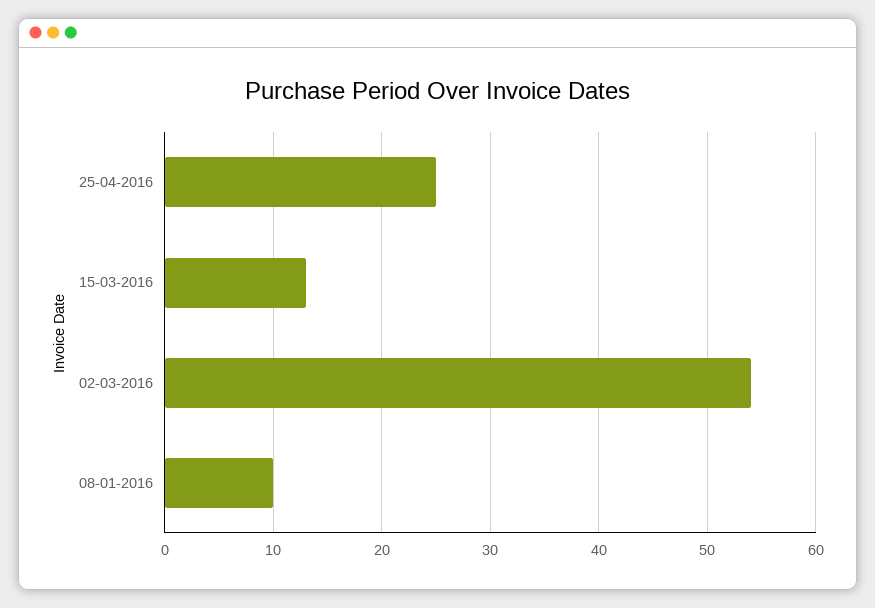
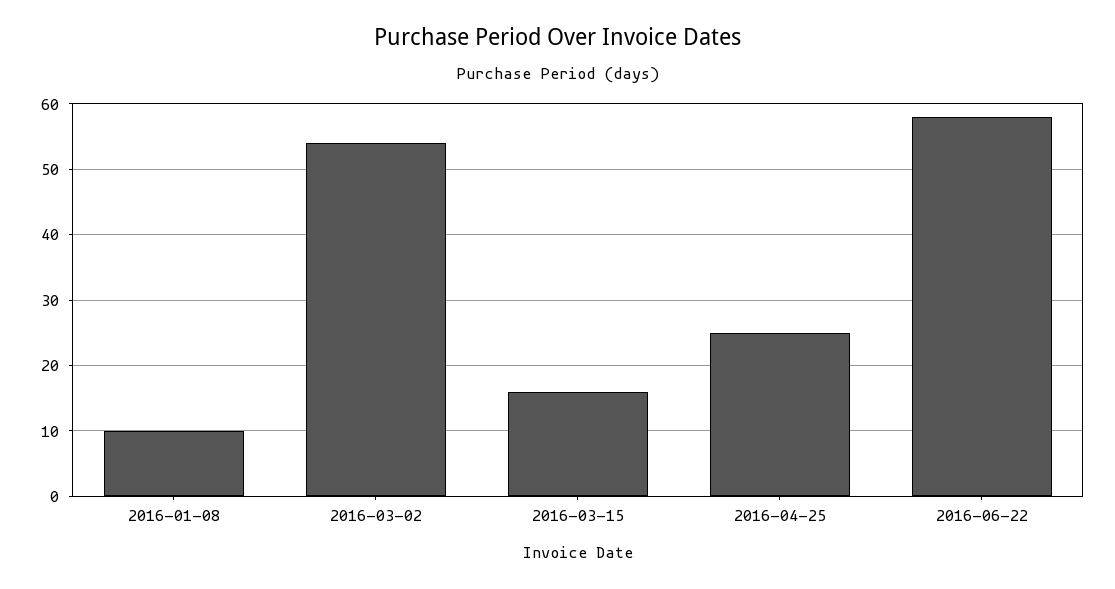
15-03-2016: 13 -> 16
2016-06-22: none -> 58

